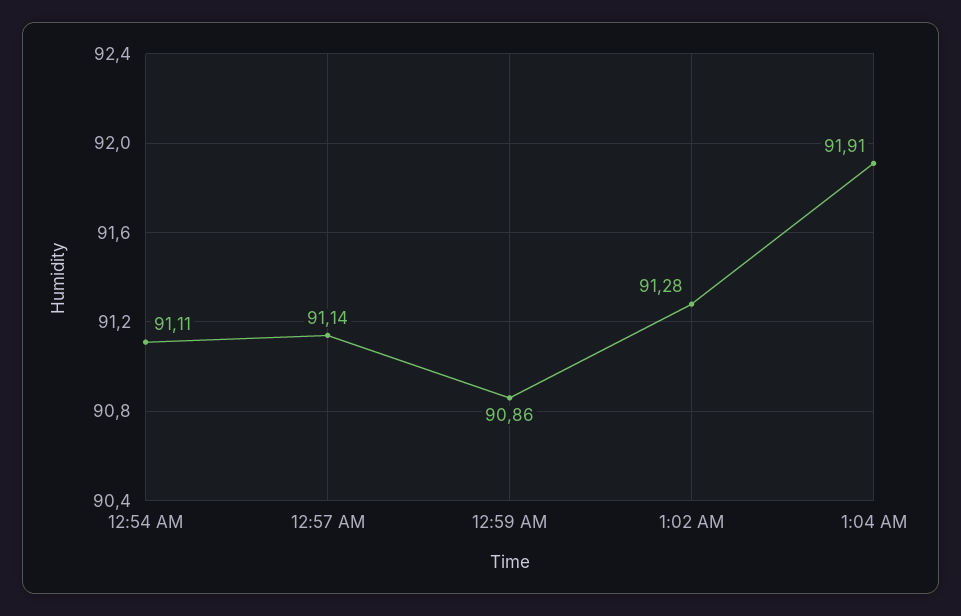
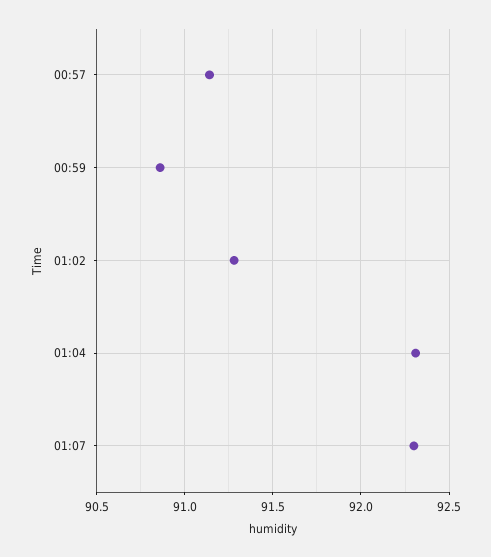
12:54 AM: 91.11 -> none
1:04 AM: 91.91 -> 92.3
01:07: none -> 92.3

